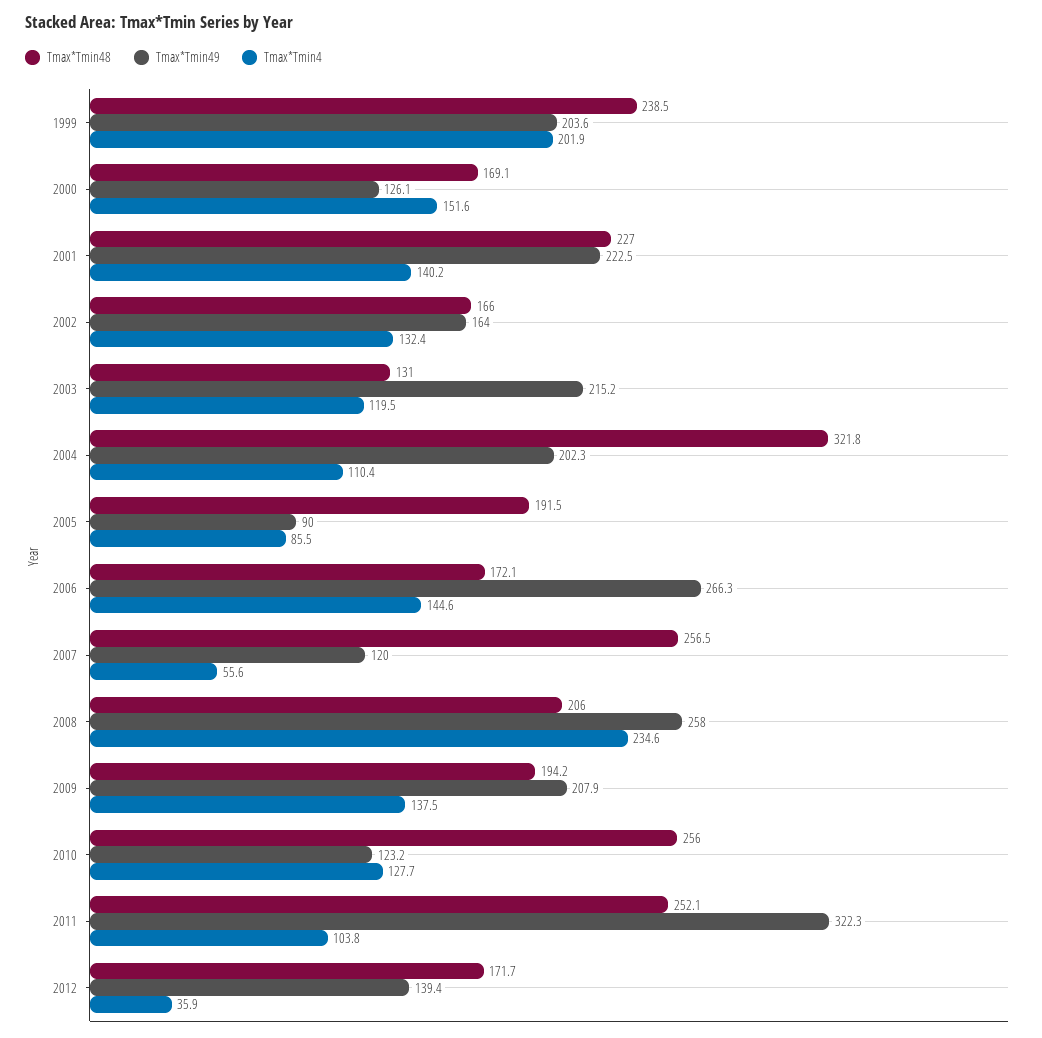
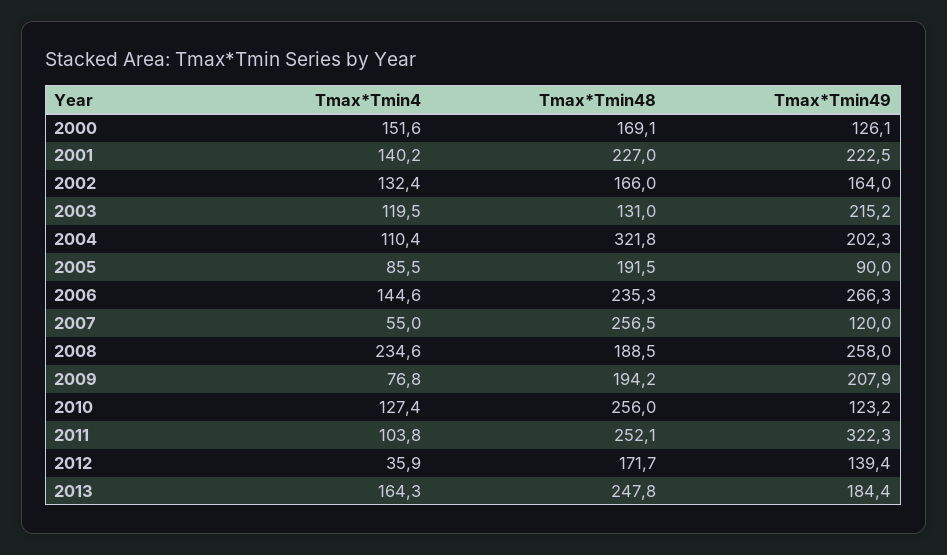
Tmax*Tmin48, 1999: 238.5 -> none
Tmax*Tmin49, 1999: 203.6 -> none
Tmax*Tmin4, 1999: 201.9 -> none
Tmax*Tmin48, 2006: 172.1 -> 235.3
Tmax*Tmin4, 2007: 55.6 -> 55
Tmax*Tmin48, 2008: 206 -> 188.5
Tmax*Tmin4, 2009: 137.5 -> 76.8
Tmax*Tmin4, 2010: 127.7 -> 127.4
Tmax*Tmin4, 2013: none -> 164.3
Tmax*Tmin48, 2013: none -> 247.8
Tmax*Tmin49, 2013: none -> 184.4

